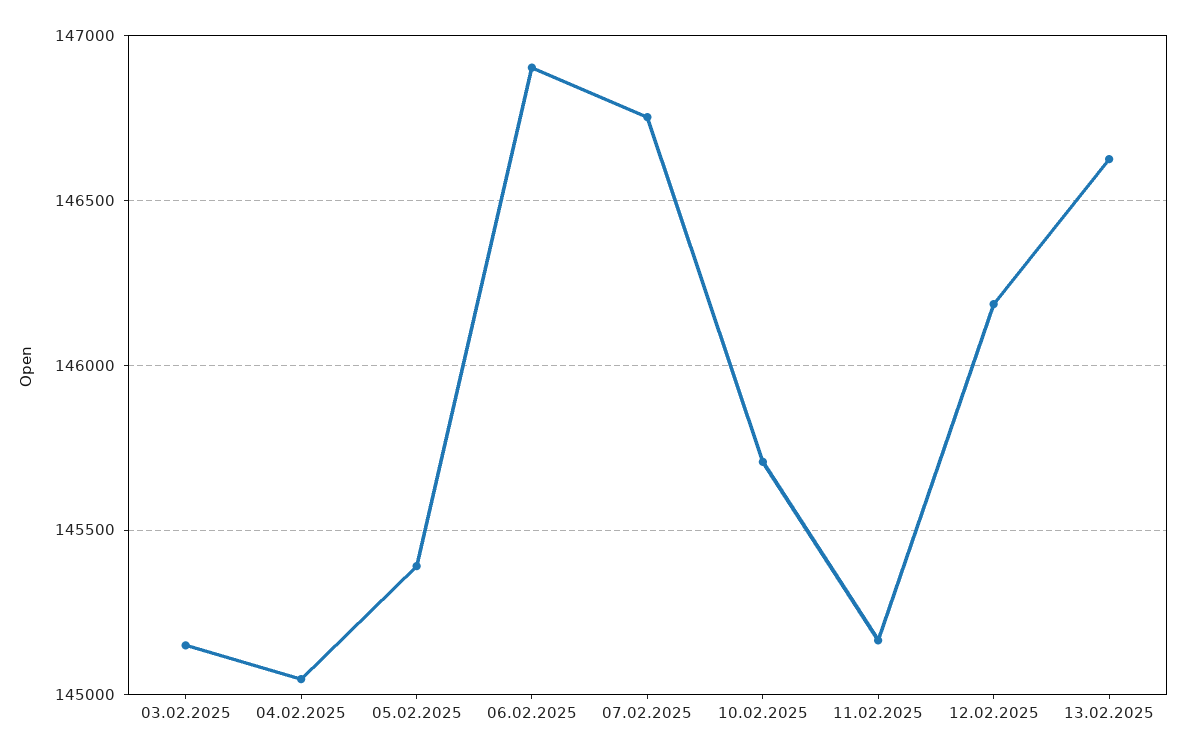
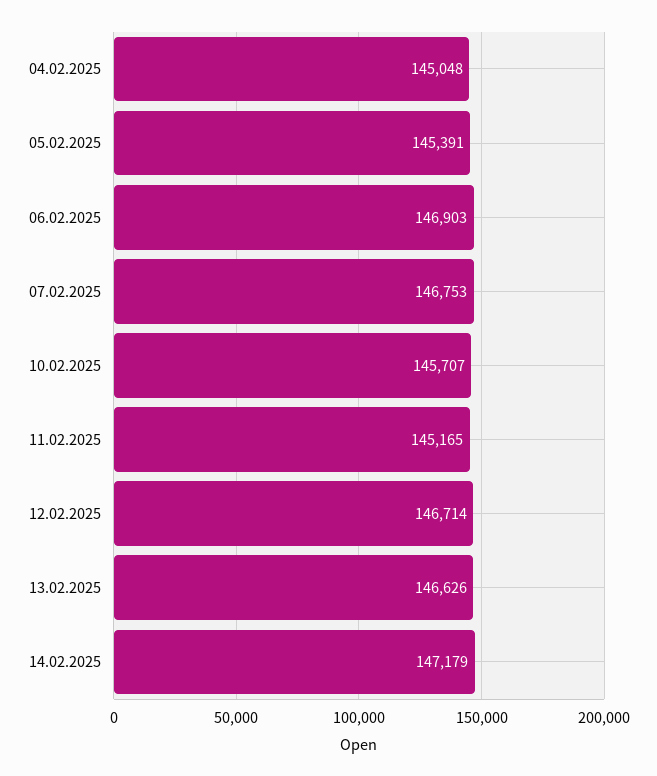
03.02.2025: 145150 -> none
12.02.2025: 146200 -> 146714
14.02.2025: none -> 147179

